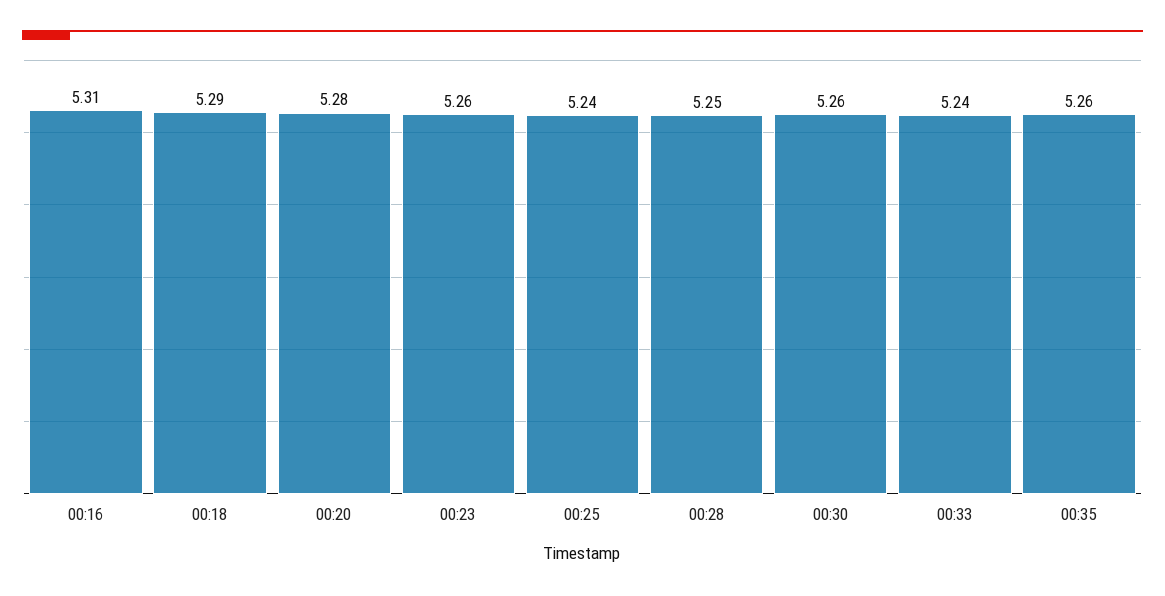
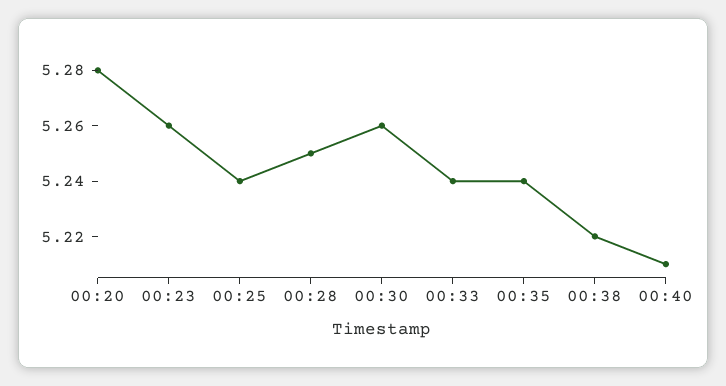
00:16: 5.31 -> none
00:18: 5.29 -> none
00:35: 5.26 -> 5.24
00:38: none -> 5.22
00:40: none -> 5.21

